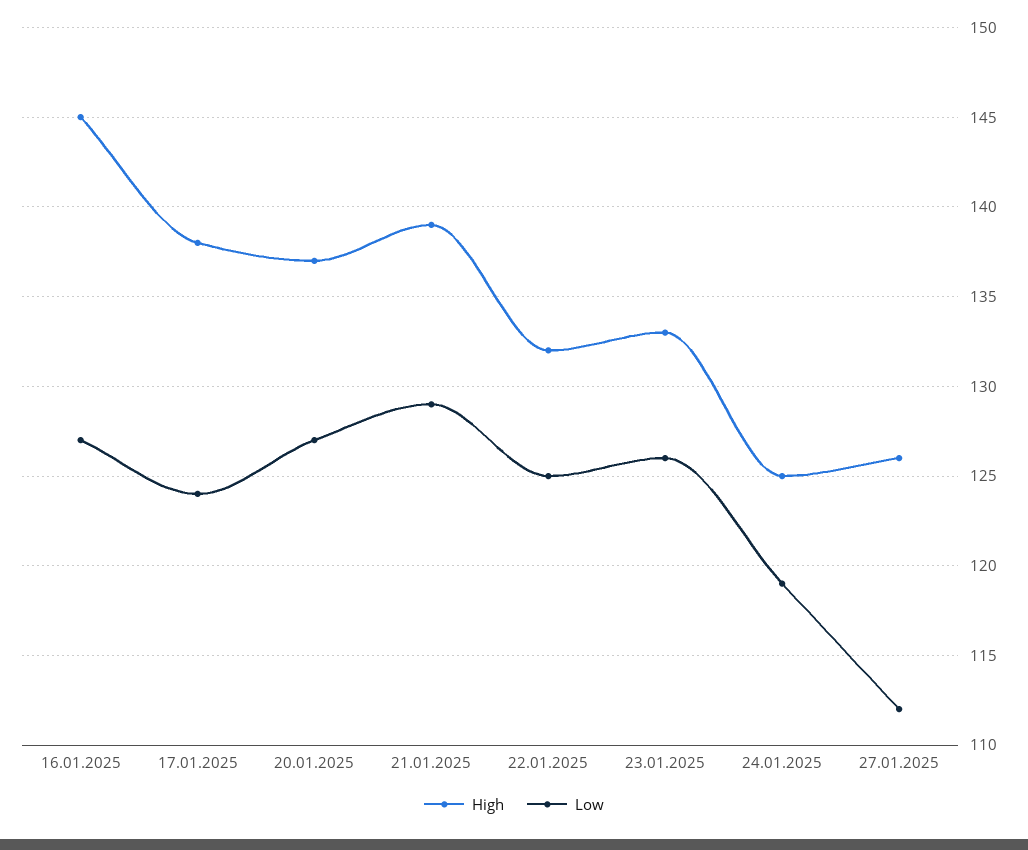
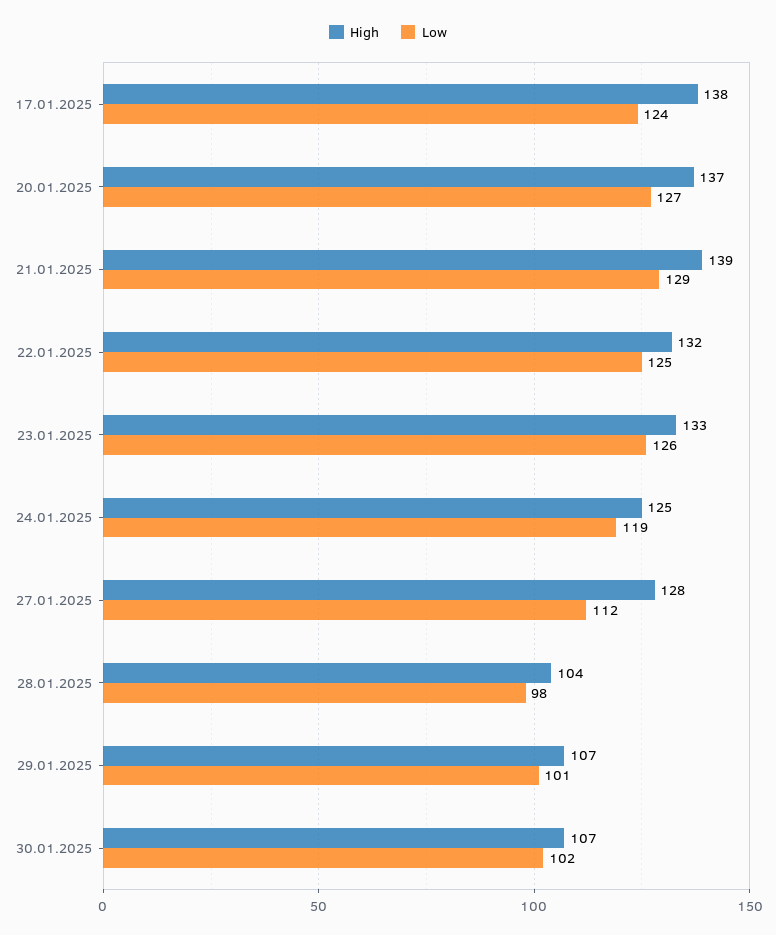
High, 16.01.2025: 145 -> none
Low, 16.01.2025: 127 -> none
High, 27.01.2025: 126 -> 128
High, 28.01.2025: none -> 104
Low, 28.01.2025: none -> 98
High, 29.01.2025: none -> 107
Low, 29.01.2025: none -> 101
High, 30.01.2025: none -> 107
Low, 30.01.2025: none -> 102

